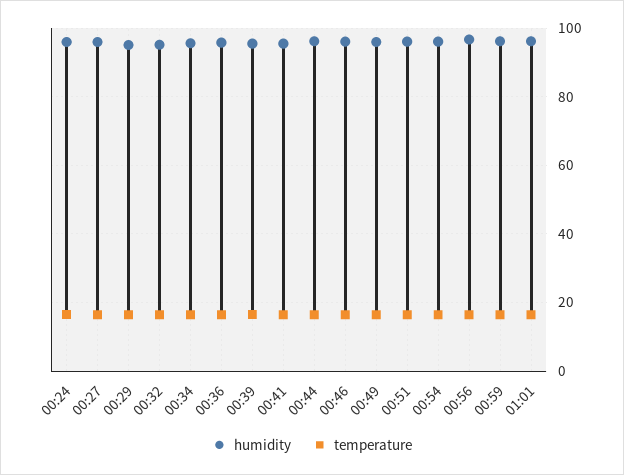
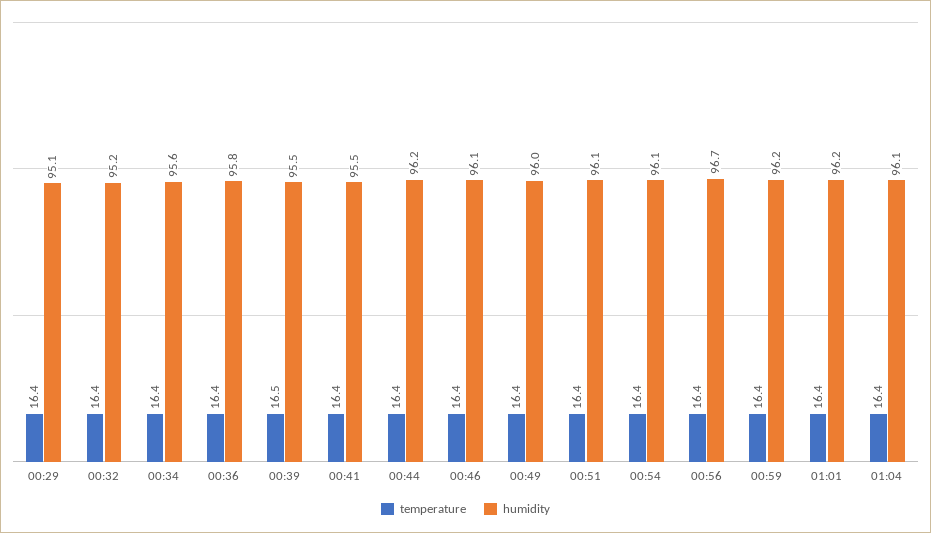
humidity, 00:24: 96 -> none
temperature, 00:24: 16 -> none
humidity, 00:27: 96 -> none
temperature, 00:27: 16 -> none
temperature, 01:04: none -> 16.4
humidity, 01:04: none -> 96.1

